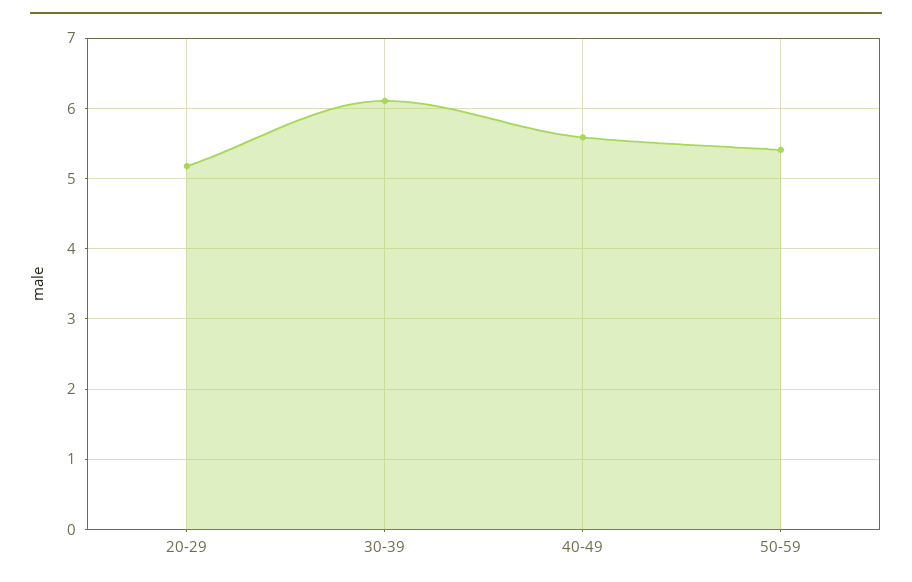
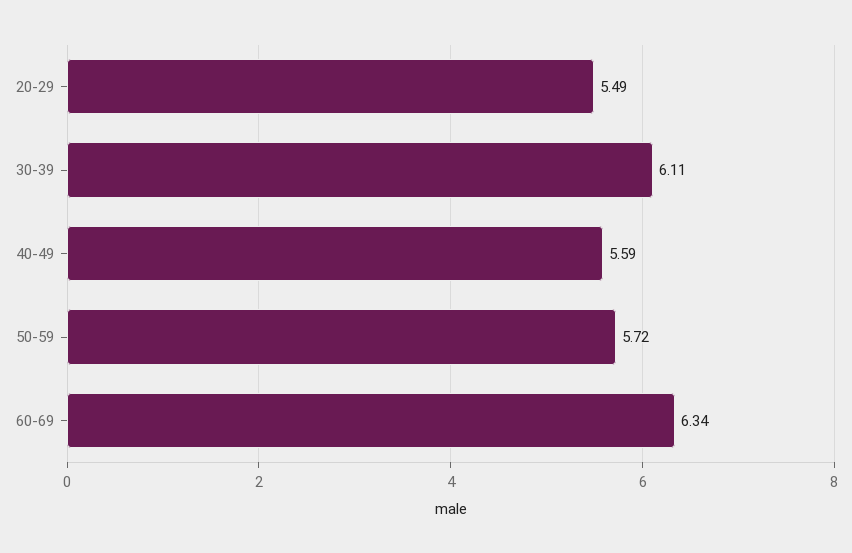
20-29: 5.2 -> 5.49
50-59: 5.4 -> 5.72
60-69: none -> 6.34

